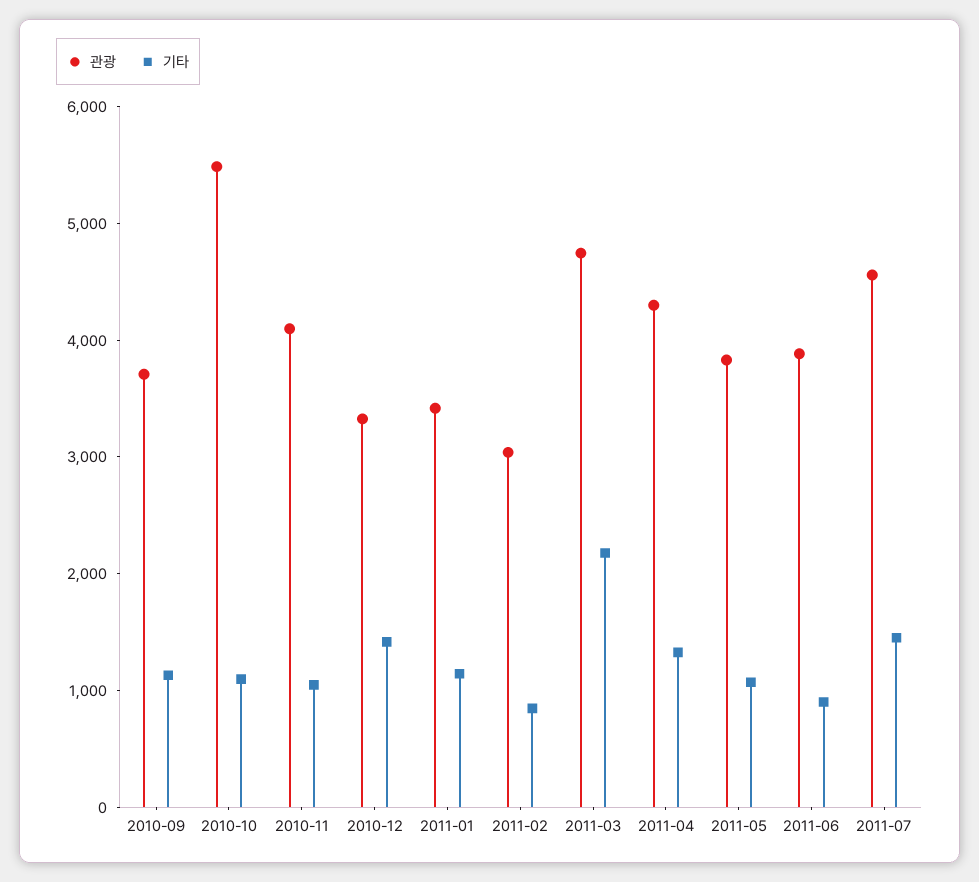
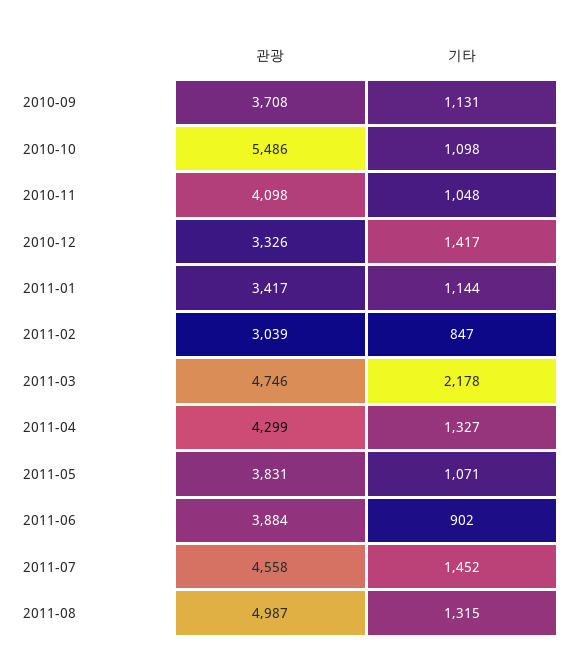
관광, 2011-08: none -> 4987
기타, 2011-08: none -> 1315

